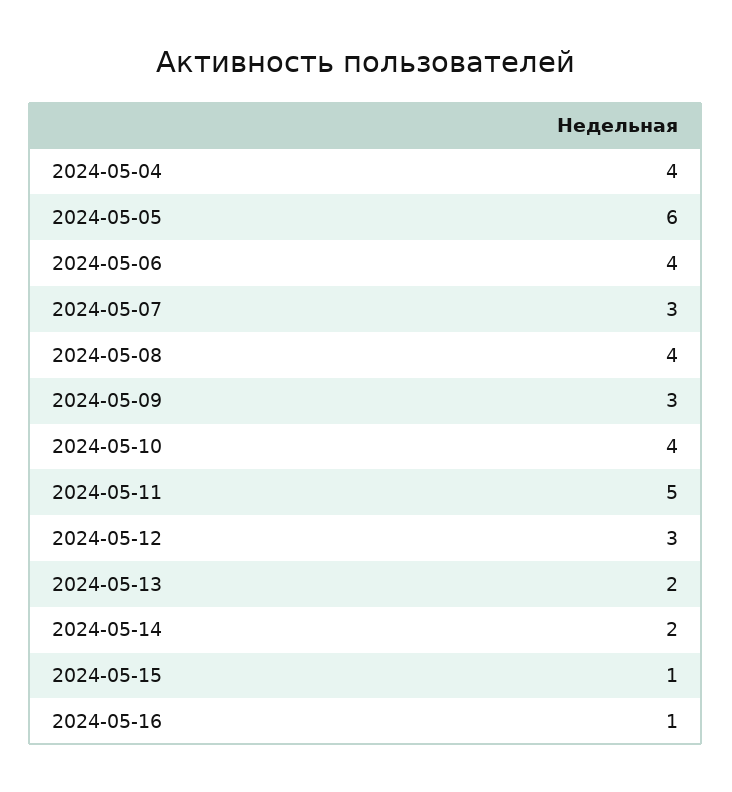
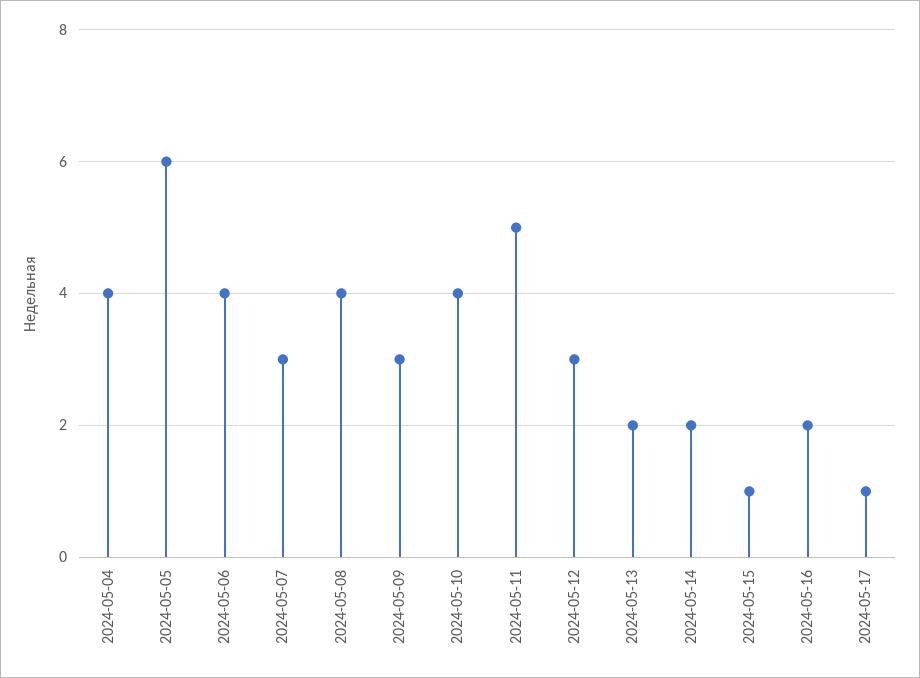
2024-05-16: 1 -> 2
2024-05-17: none -> 1

